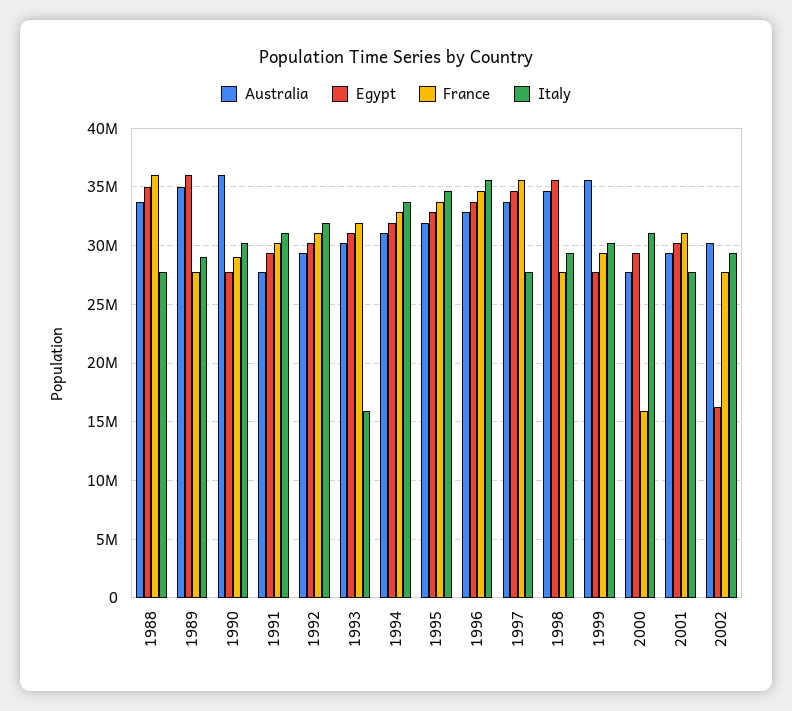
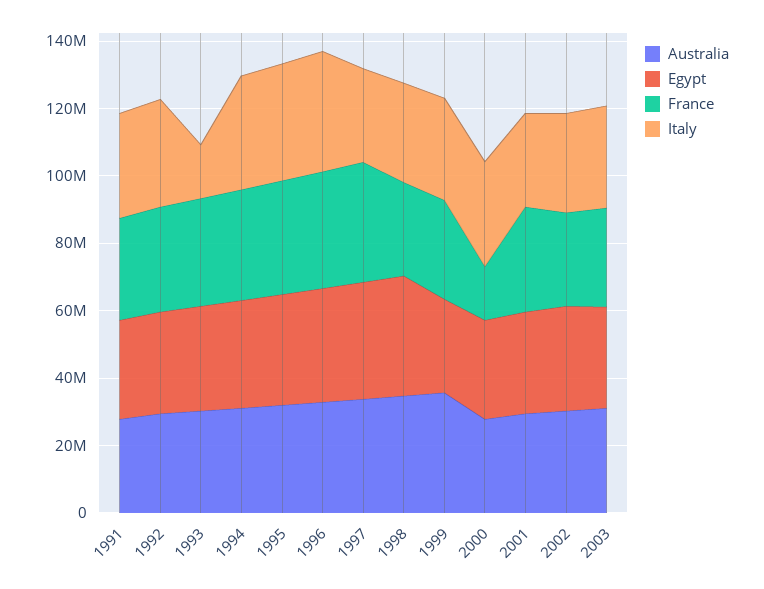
Australia, 1988: 34000000 -> none
Egypt, 1988: 35000000 -> none
France, 1988: 36000000 -> none
Italy, 1988: 28000000 -> none
Australia, 1989: 35000000 -> none
Egypt, 1989: 36000000 -> none
France, 1989: 28000000 -> none
Italy, 1989: 29000000 -> none
Australia, 1990: 36000000 -> none
Egypt, 1990: 28000000 -> none
France, 1990: 29000000 -> none
Italy, 1990: 30000000 -> none
Egypt, 2002: 16000000 -> 30000000
Australia, 2003: none -> 30000000
Egypt, 2003: none -> 30000000
France, 2003: none -> 30000000
Italy, 2003: none -> 30000000

